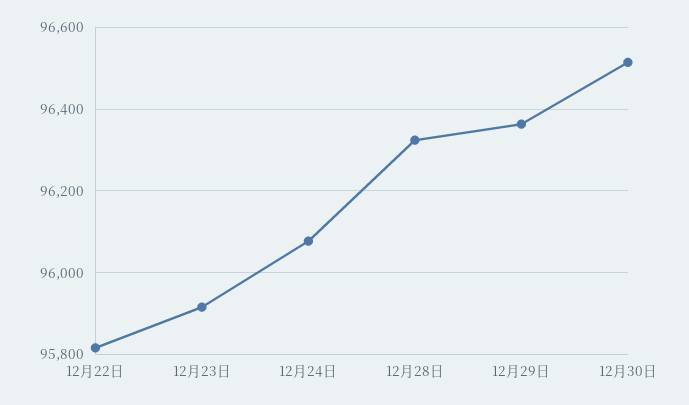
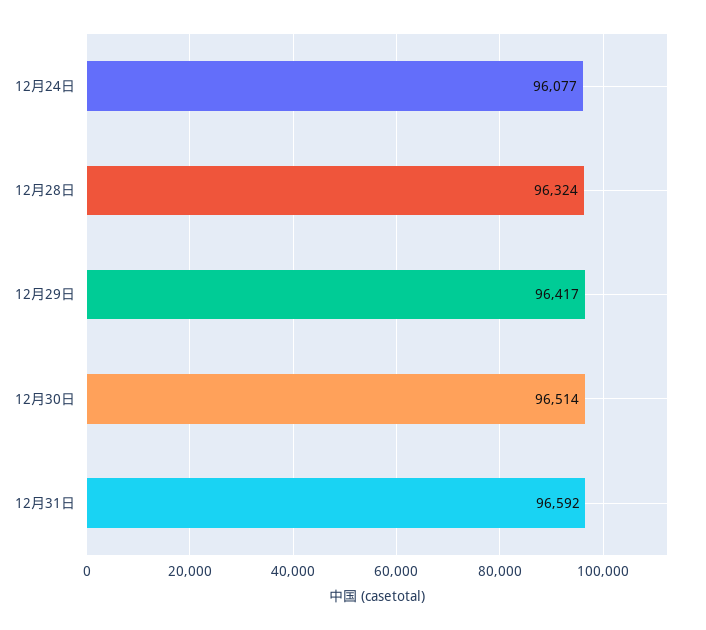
12月22日: 95820 -> none
12月23日: 95920 -> none
12月29日: 96360 -> 96417
12月31日: none -> 96592

